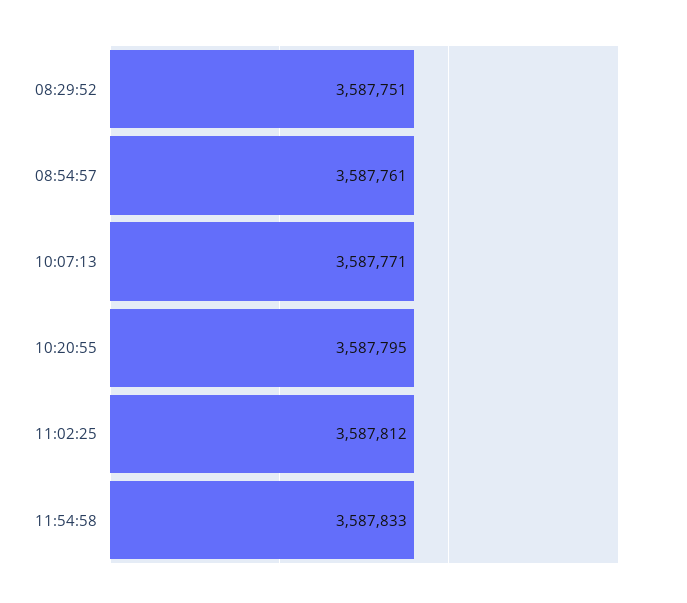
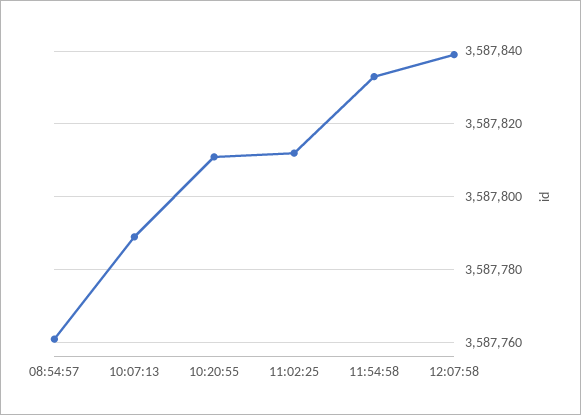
08:29:52: 3587751 -> none
10:07:13: 3587771 -> 3587790
10:20:55: 3587795 -> 3587810
12:07:58: none -> 3587840

